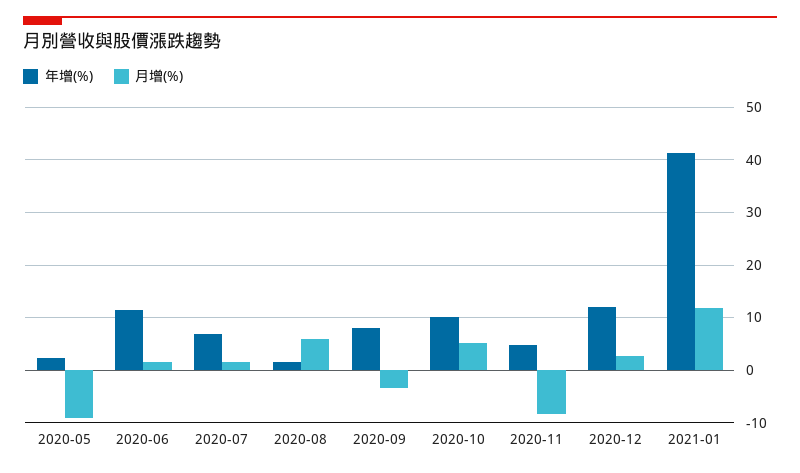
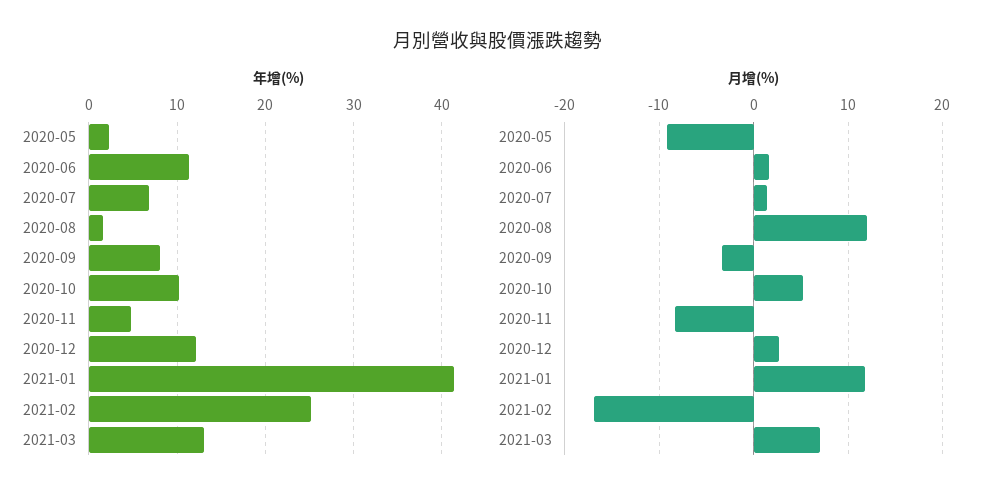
月增(%), 2020-08: 6 -> 12
年增(%), 2021-02: none -> 25
年增(%), 2021-03: none -> 13
月增(%), 2021-02: none -> -17
月增(%), 2021-03: none -> 7

